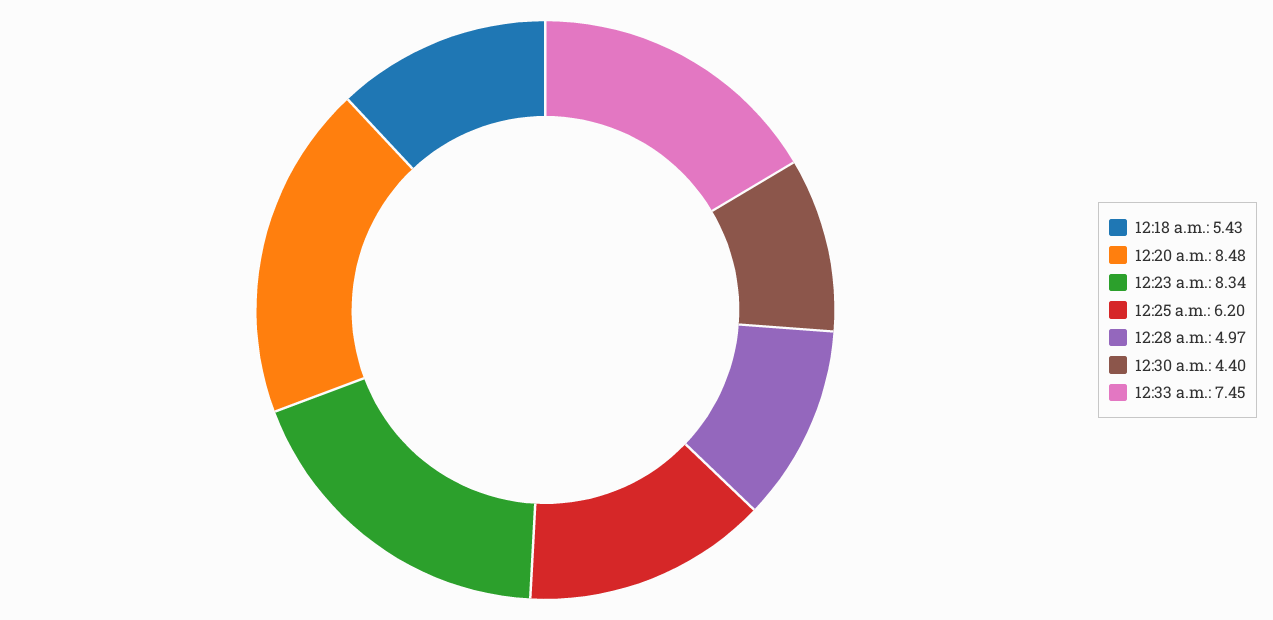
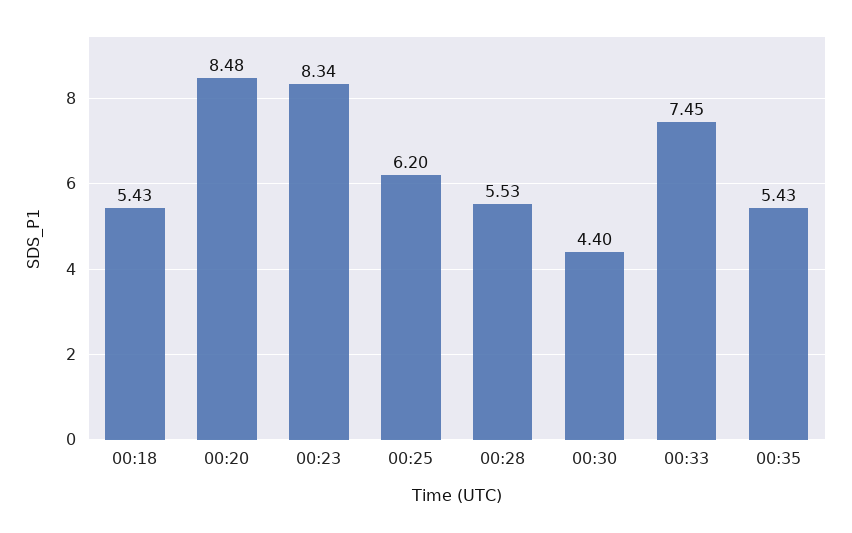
12:28 a.m.: 4.97 -> 5.53
00:35: none -> 5.43

